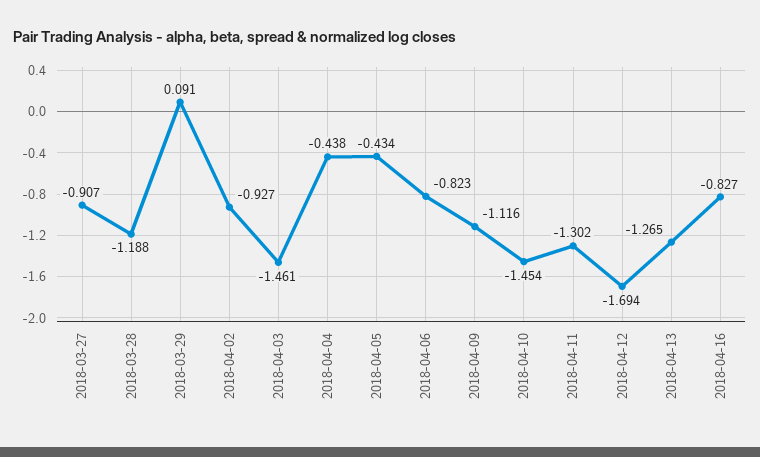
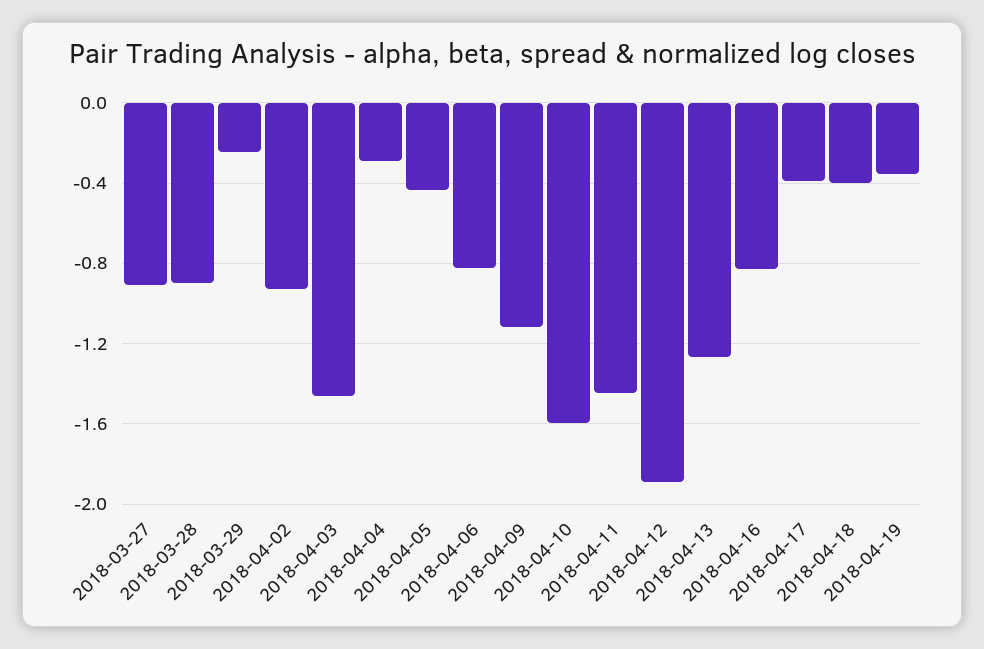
2018-03-28: -1.188 -> -0.9
2018-03-29: 0.091 -> -0.25
2018-04-04: -0.438 -> -0.3
2018-04-10: -1.454 -> -1.6
2018-04-11: -1.302 -> -1.45
2018-04-12: -1.694 -> -1.9
2018-04-17: none -> -0.4
2018-04-18: none -> -0.4
2018-04-19: none -> -0.35

